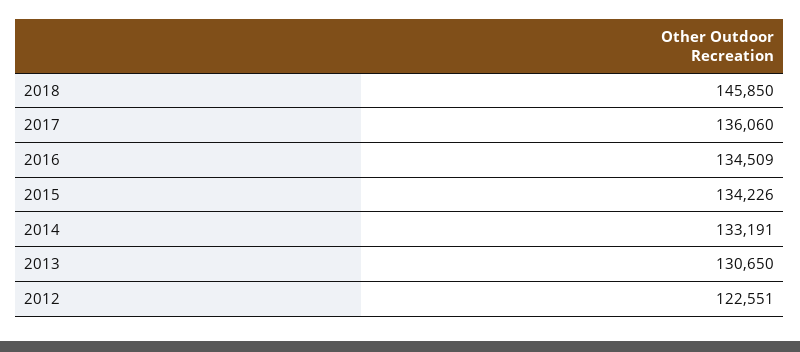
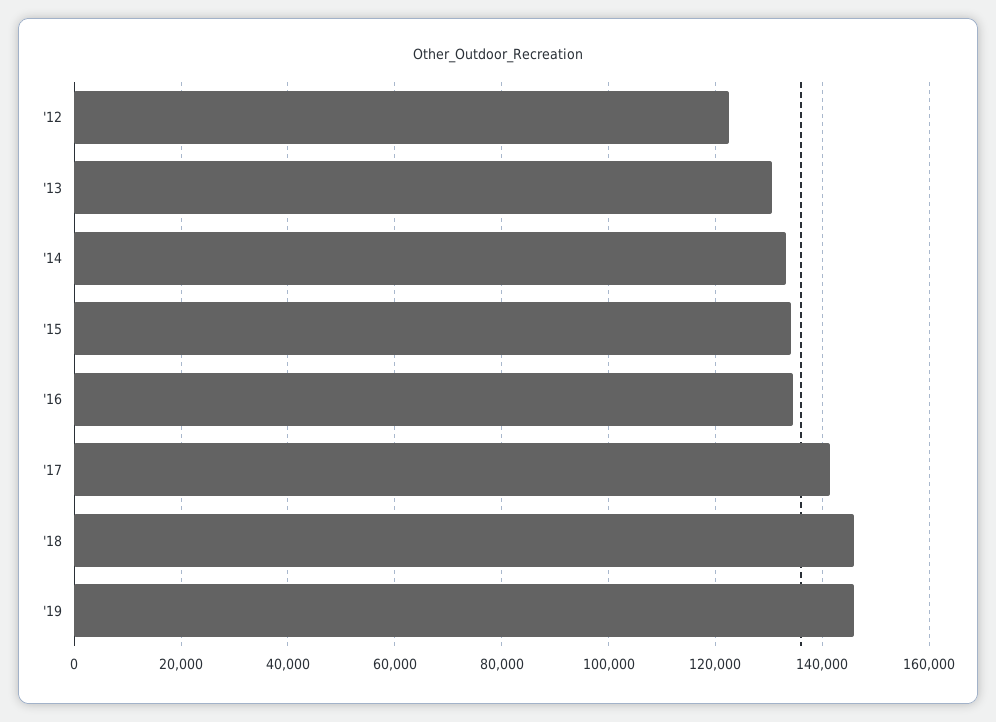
2017: 136060 -> 142000
'19: none -> 146000

